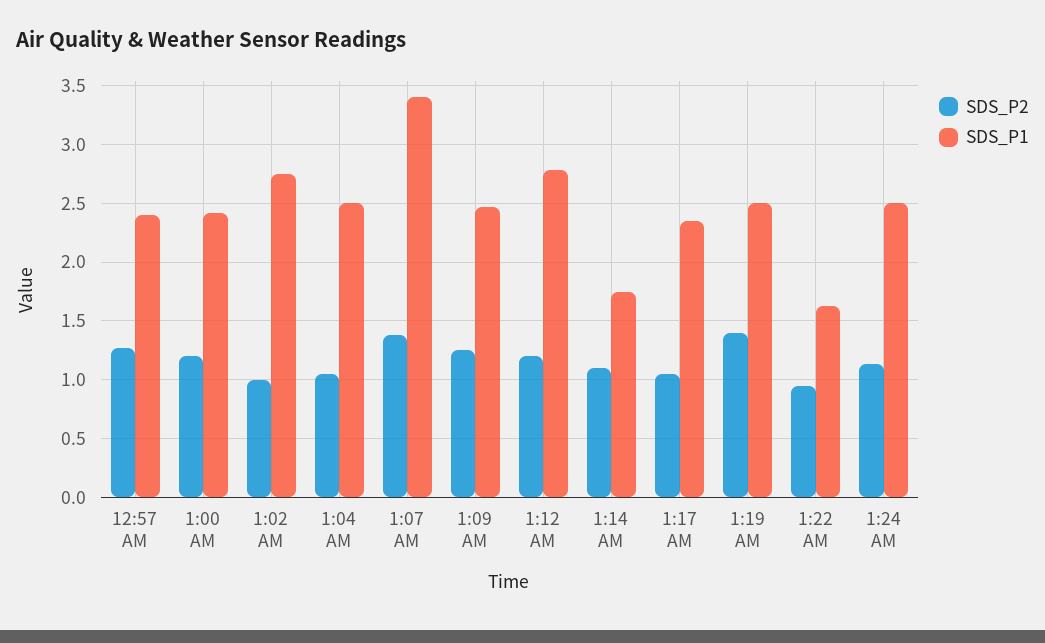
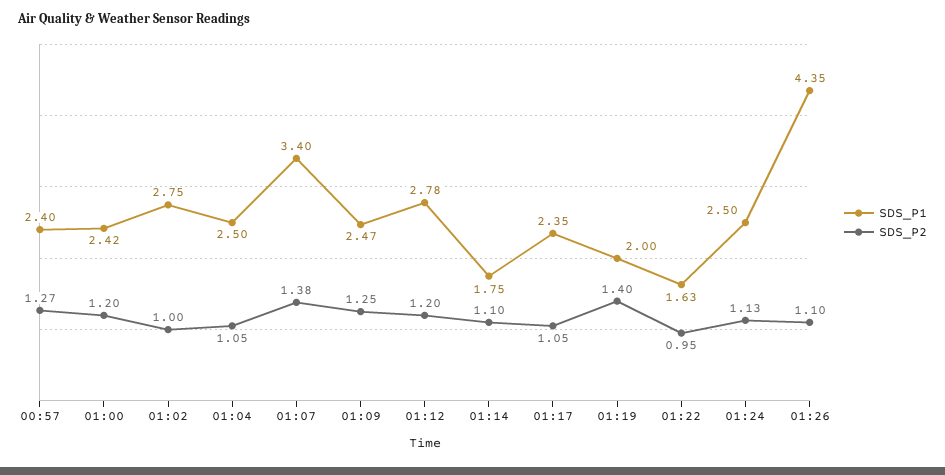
SDS_P1, 1:19 AM: 2.5 -> 2
SDS_P1, 01:26: none -> 4.35
SDS_P2, 01:26: none -> 1.1

